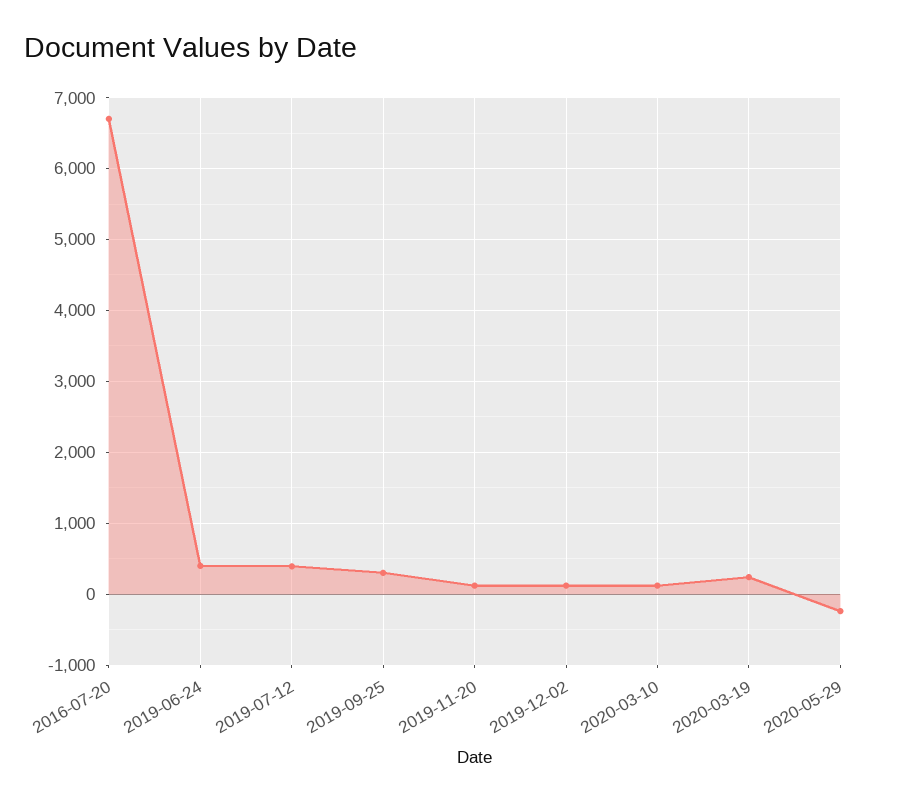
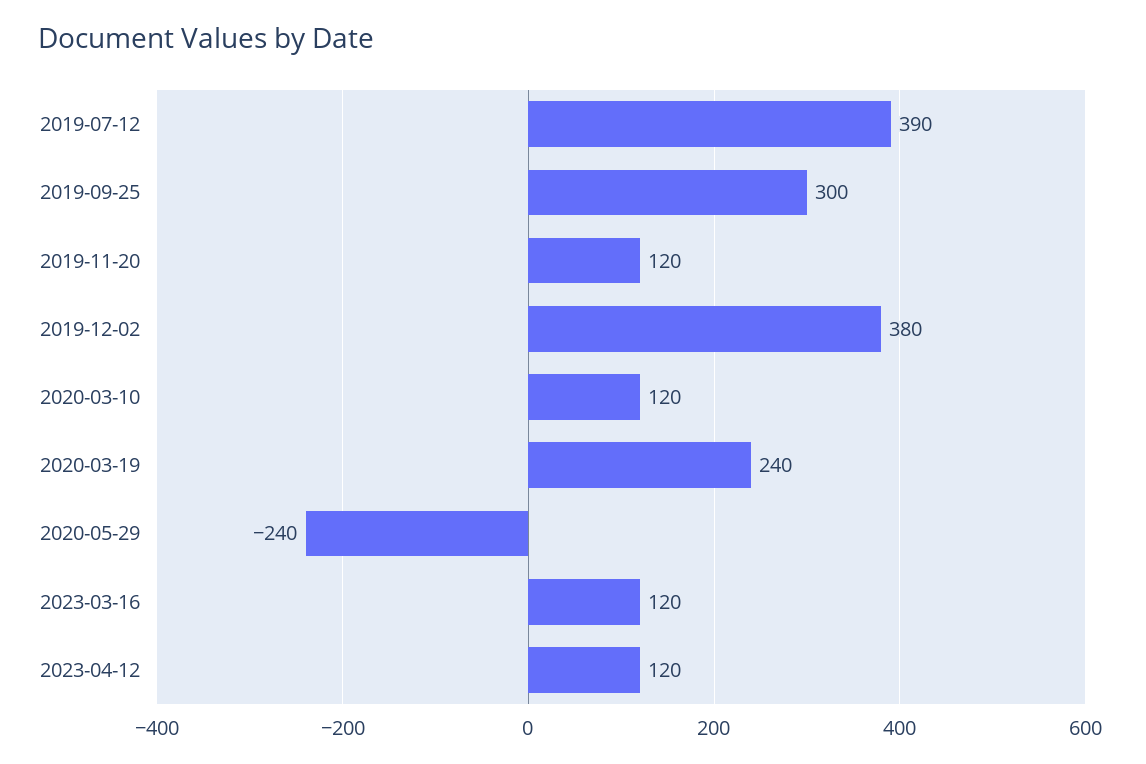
2016-07-20: 6700 -> none
2019-06-24: 400 -> none
2019-12-02: 100 -> 380
2023-03-16: none -> 120
2023-04-12: none -> 120

